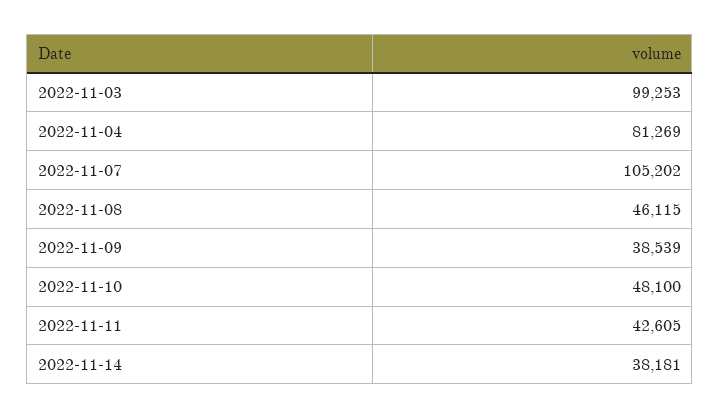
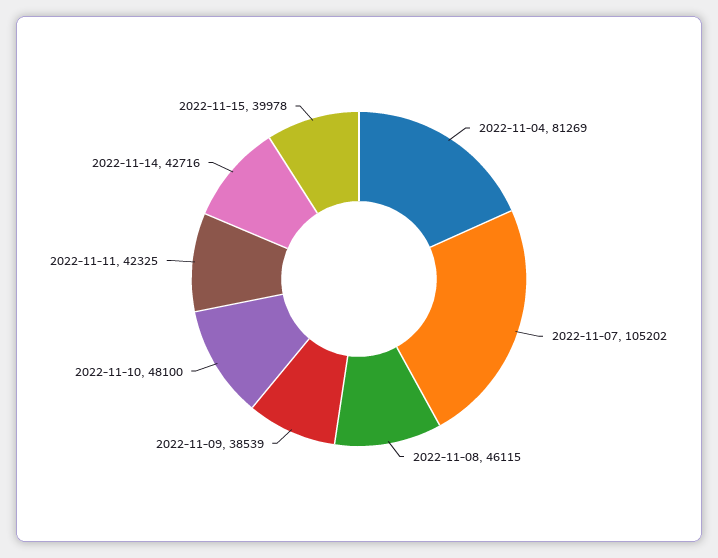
2022-11-03: 99253 -> none
2022-11-11: 42605 -> 42325
2022-11-14: 38181 -> 42716
2022-11-15: none -> 39978

